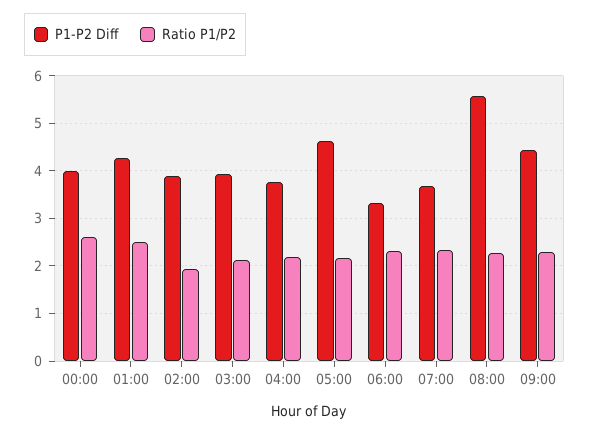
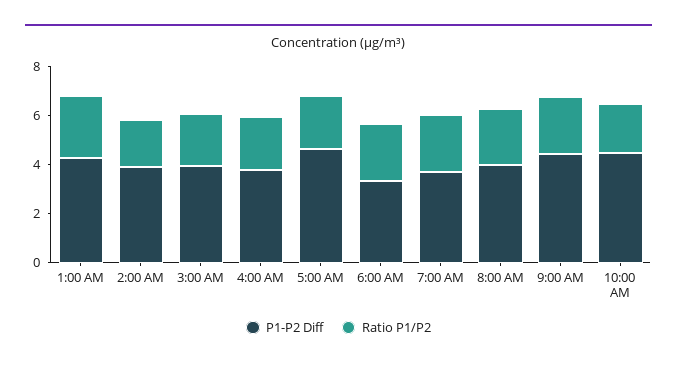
P1-P2 Diff, 00:00: 4 -> none
Ratio P1/P2, 00:00: 2.6 -> none
P1-P2 Diff, 08:00: 5.6 -> 4
P1-P2 Diff, 10:00 AM: none -> 4.5
Ratio P1/P2, 10:00 AM: none -> 2

